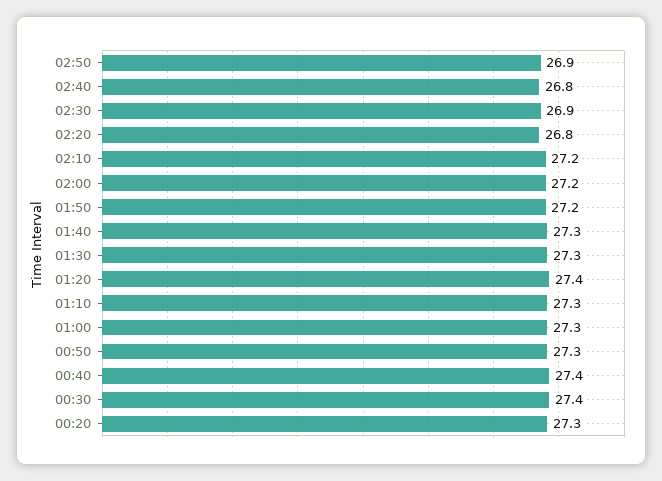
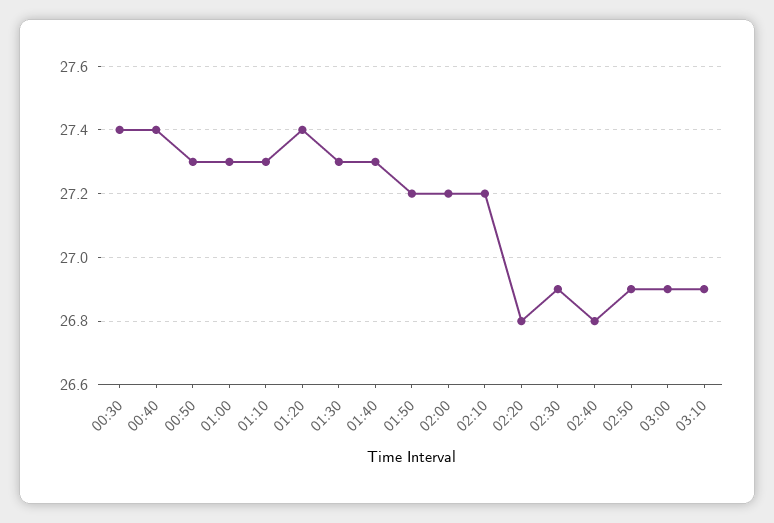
00:20: 27.3 -> none
03:00: none -> 26.9
03:10: none -> 26.9

